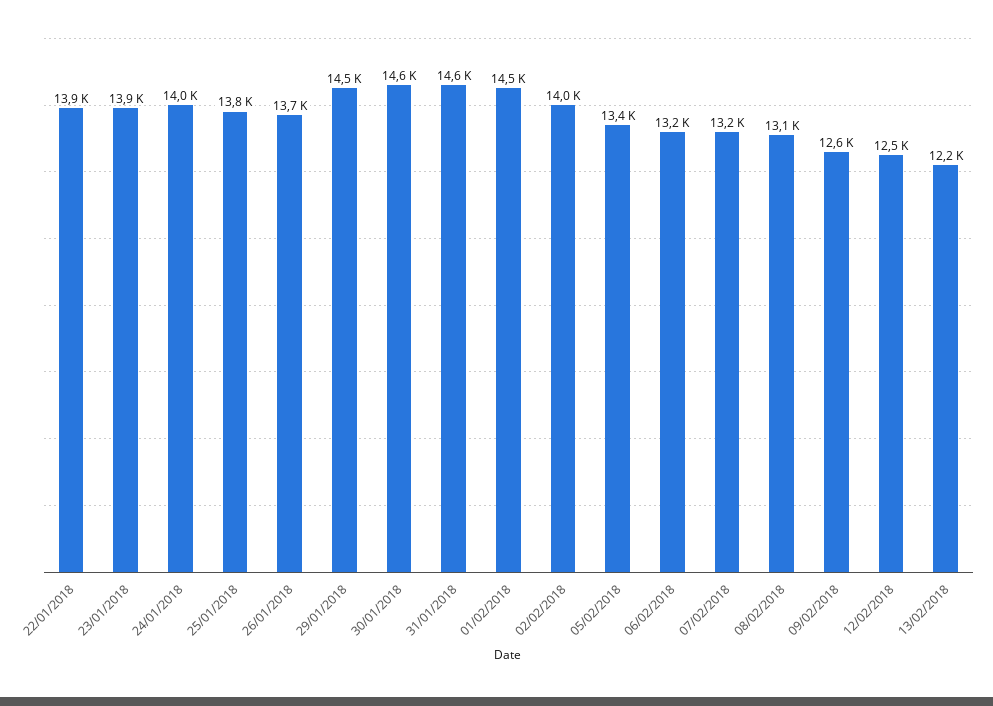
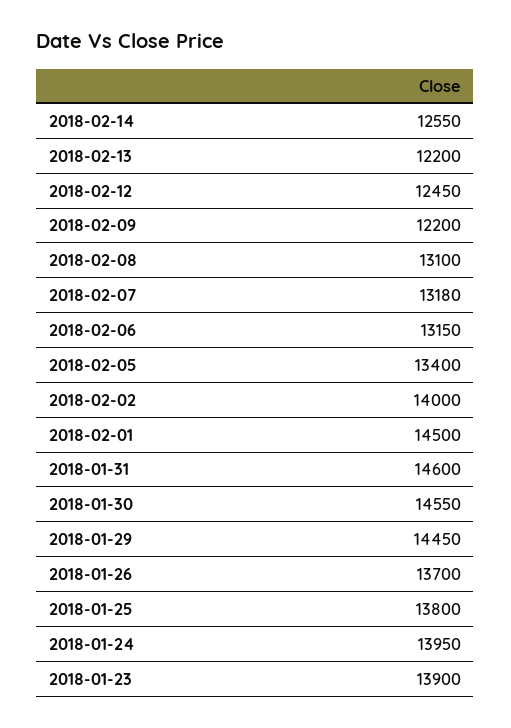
22/01/2018: 13900 -> none
09/02/2018: 12600 -> 12200
2018-02-14: none -> 12550

